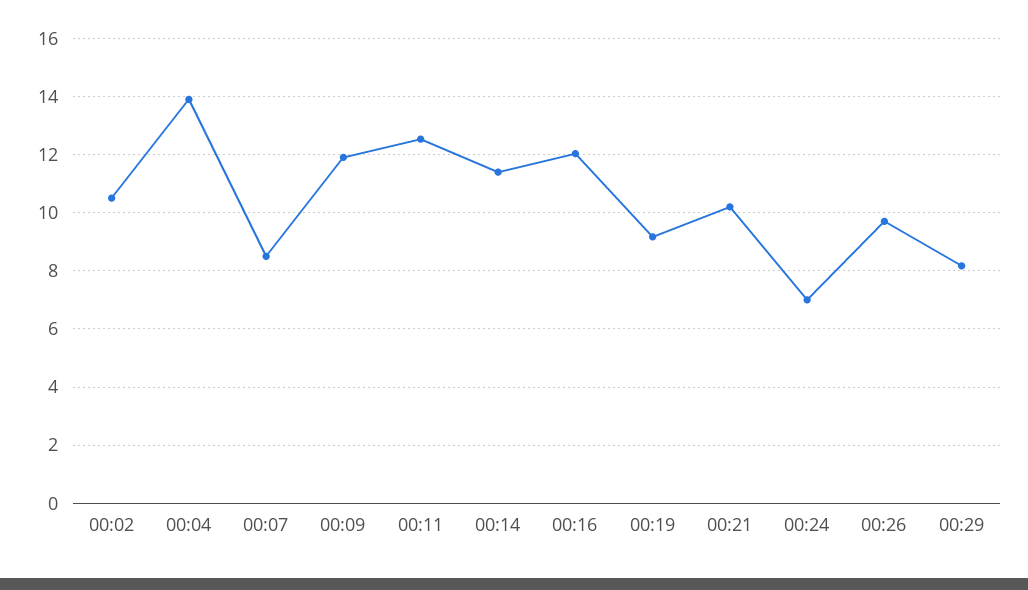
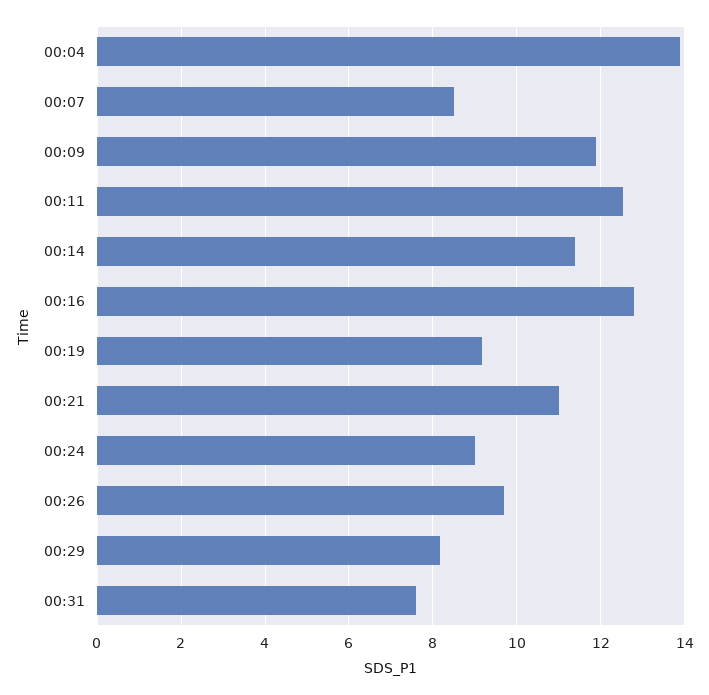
00:02: 10.5 -> none
00:16: 12 -> 12.8
00:21: 10.25 -> 11
00:24: 7 -> 9
00:31: none -> 7.6

